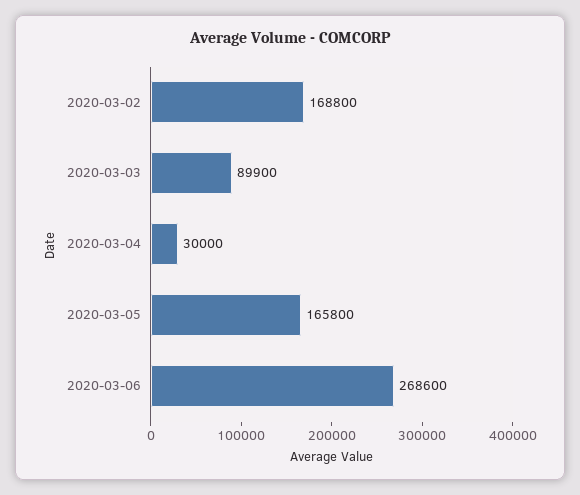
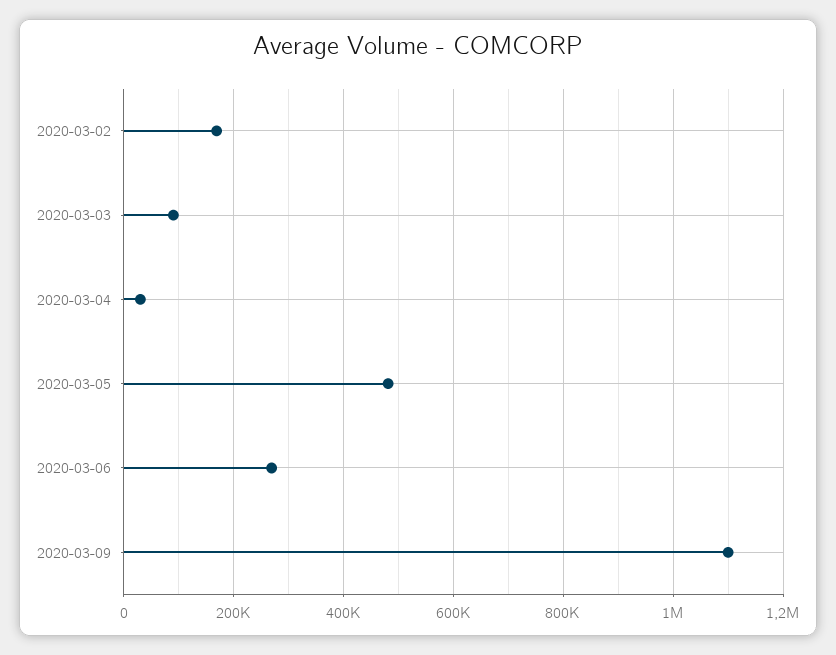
2020-03-05: 165800 -> 480000
2020-03-09: none -> 1100000

